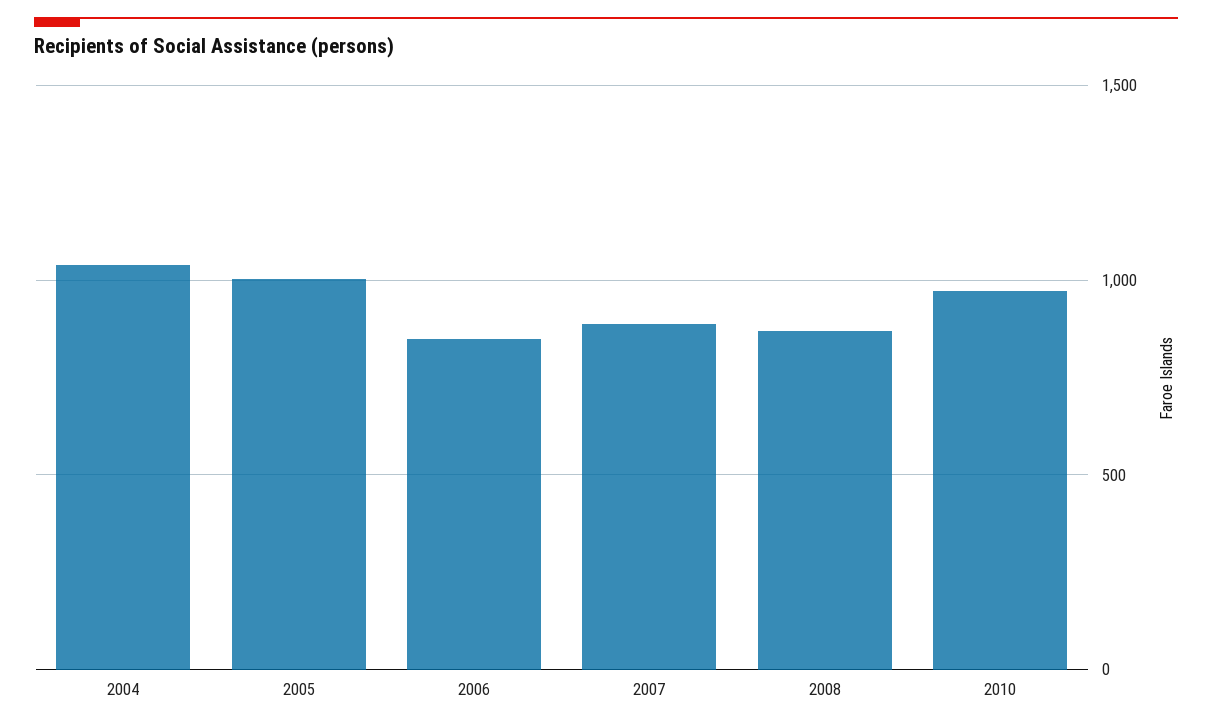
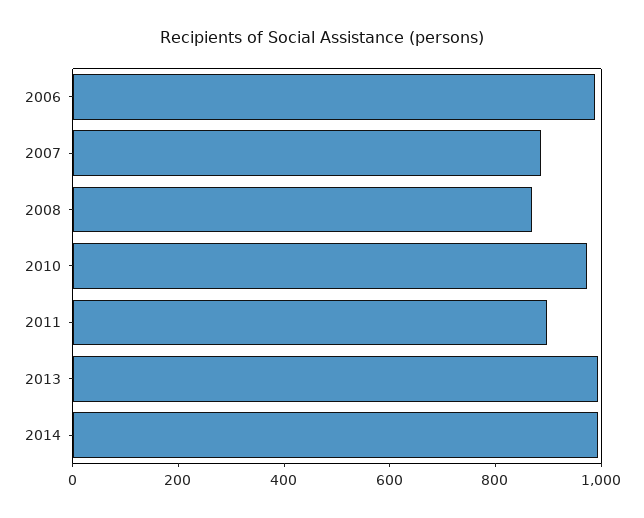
2004: 1050 -> none
2005: 1000 -> none
2006: 850 -> 1000
2011: none -> 900
2013: none -> 1000
2014: none -> 1000

